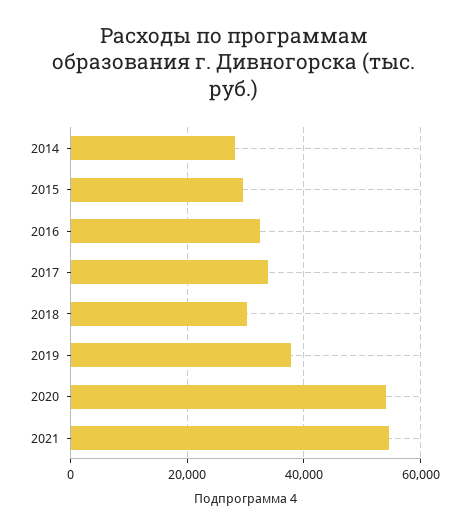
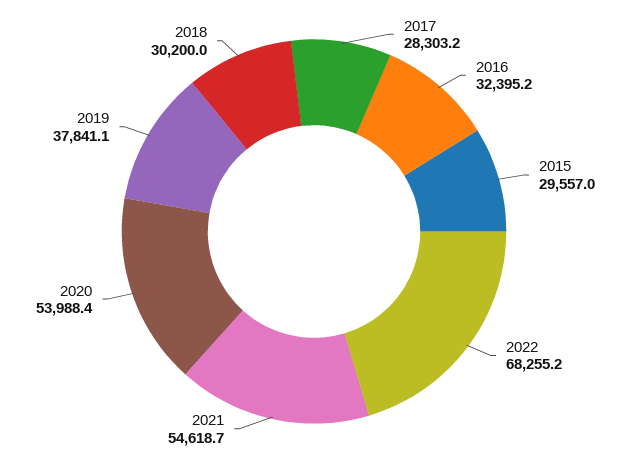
2014: 28000 -> none
2017: 34000 -> 28303.2
2022: none -> 68255.2

